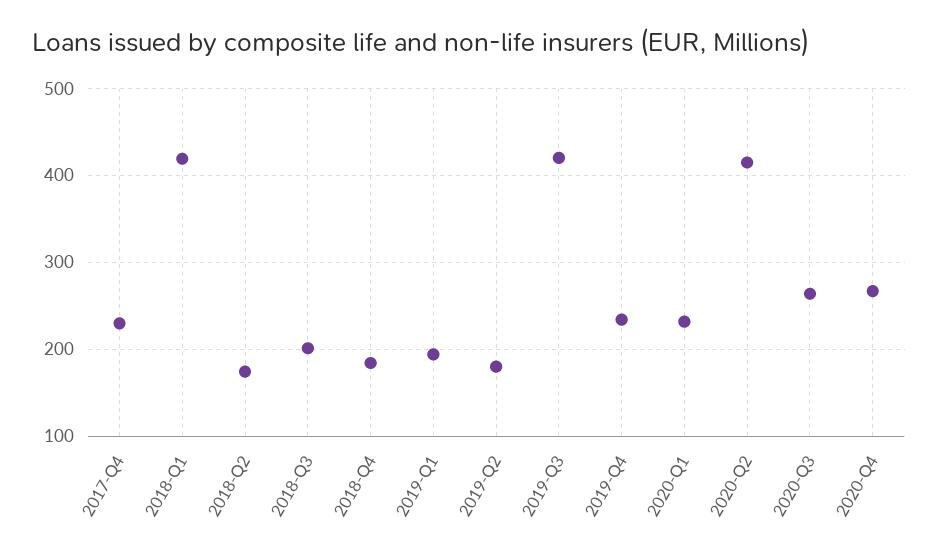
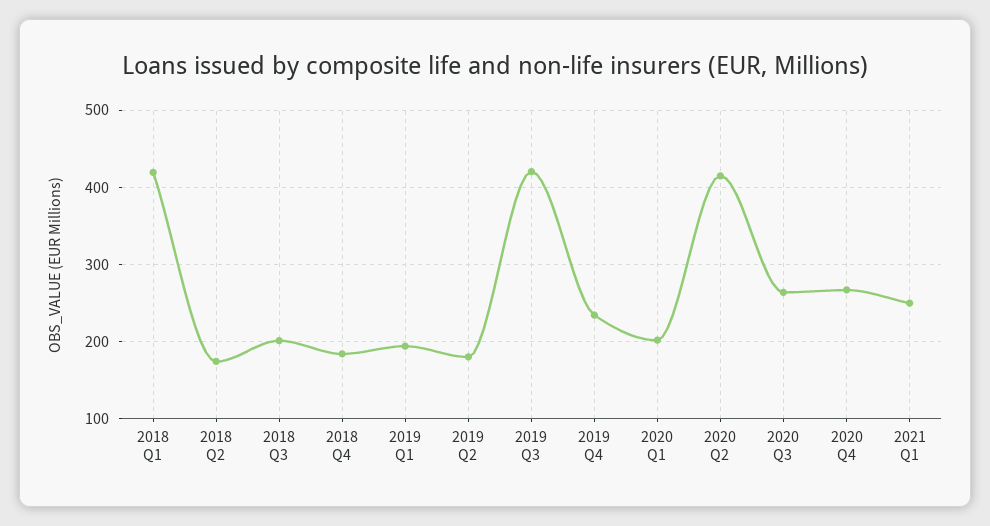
2017-Q4: 230 -> none
2020-Q1: 230 -> 200
2021 Q1: none -> 250

